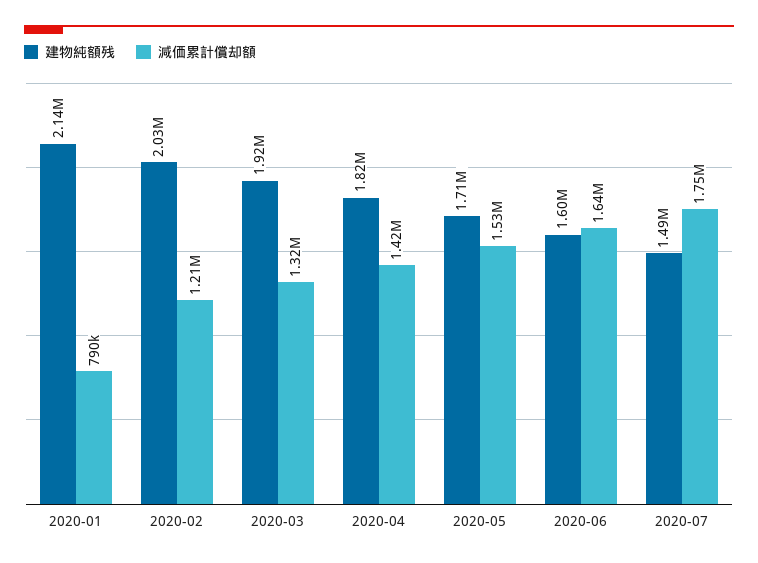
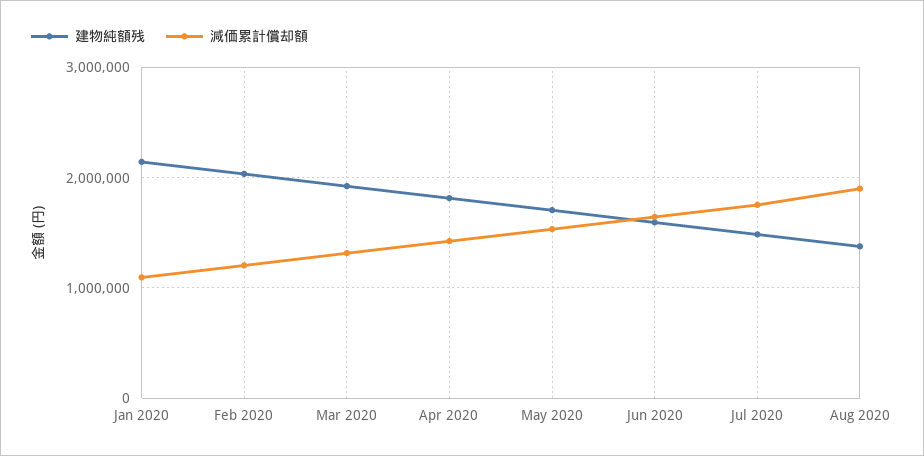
減価累計償却額, 2020-01: 790000 -> 1100000
建物純額残, Aug 2020: none -> 1400000
減価累計償却額, Aug 2020: none -> 1900000

